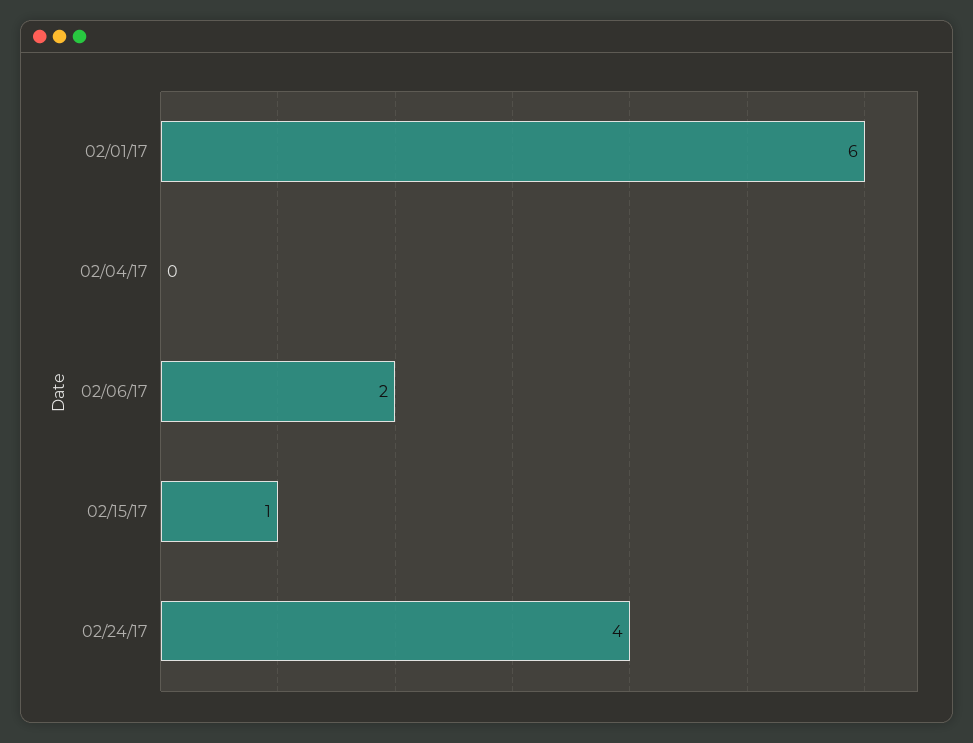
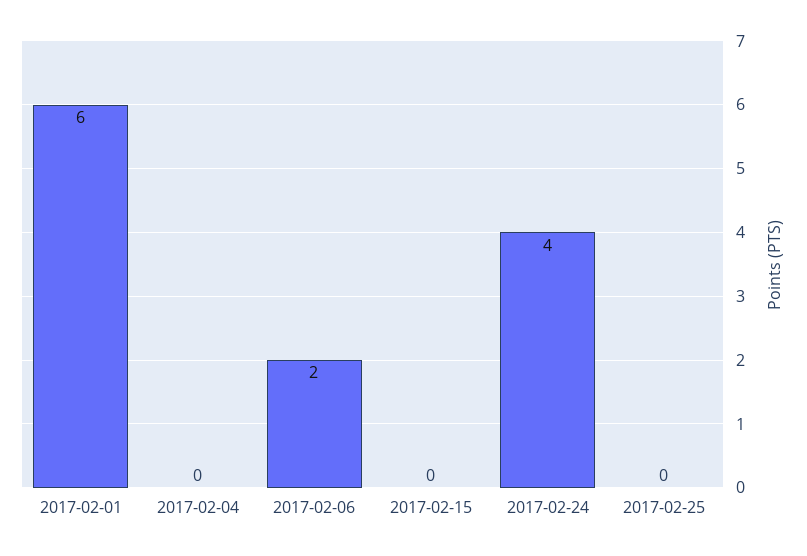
02/15/17: 1 -> 0
2017-02-25: none -> 0

